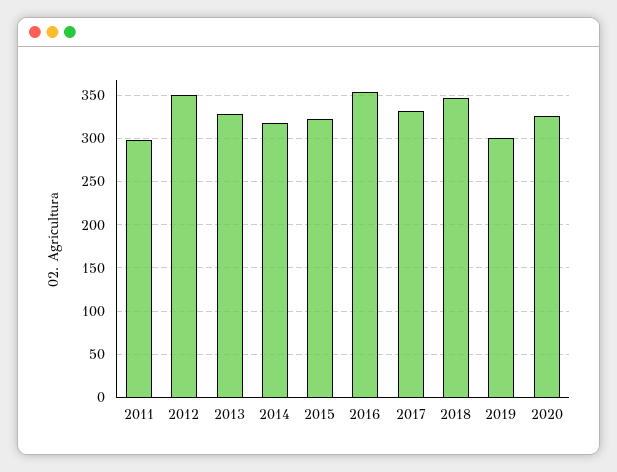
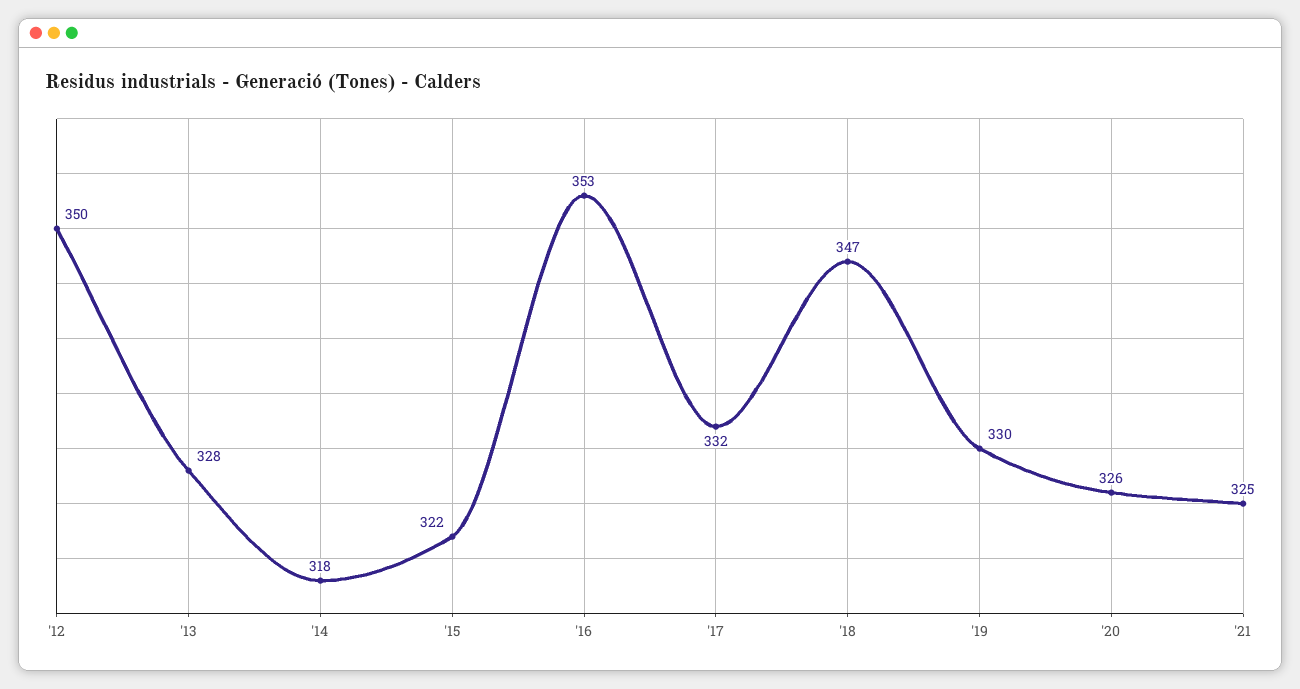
2011: 300 -> none
2019: 300 -> 330
'21: none -> 325

